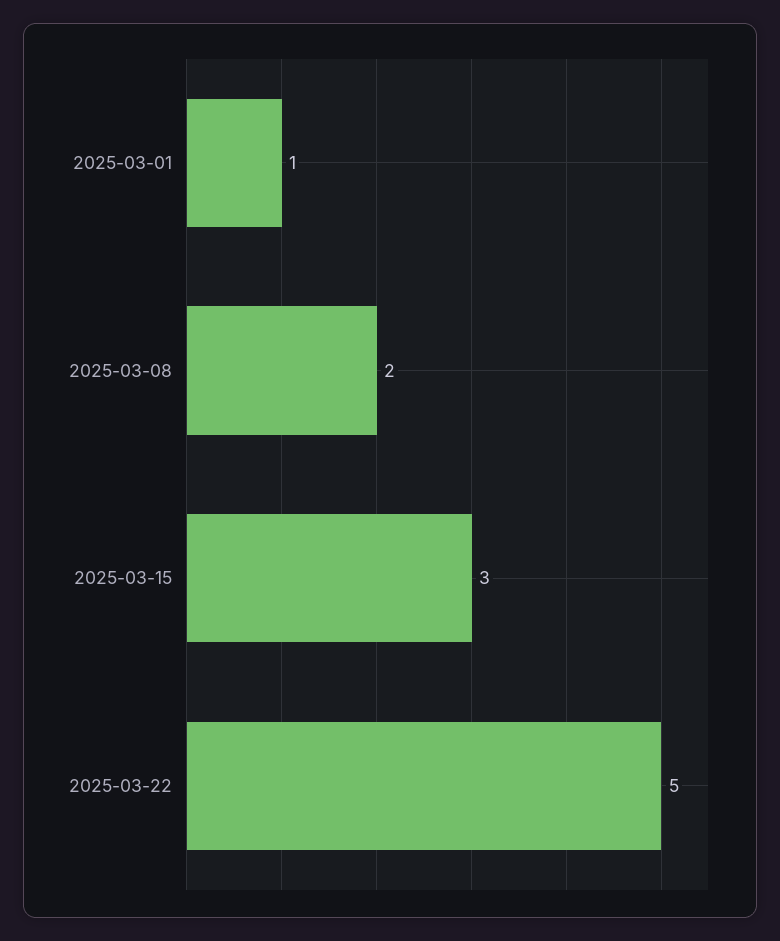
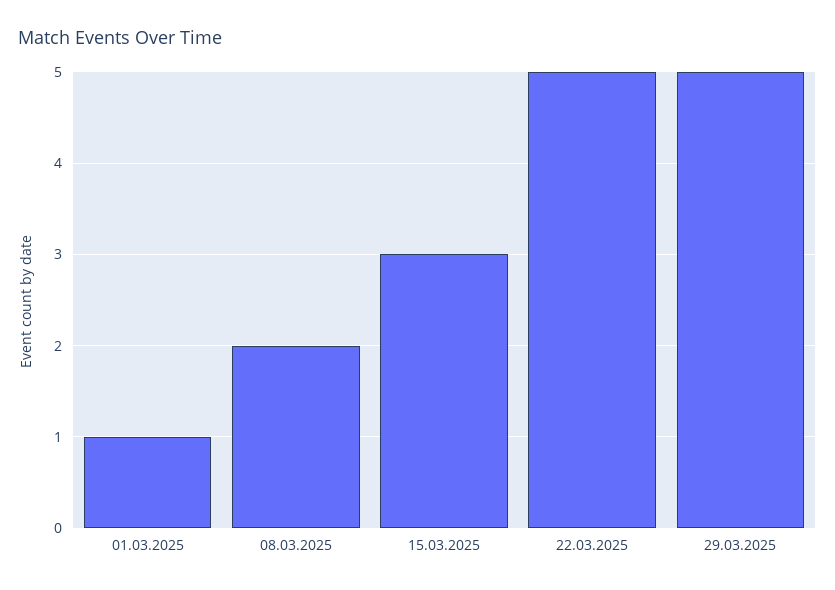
29.03.2025: none -> 5

